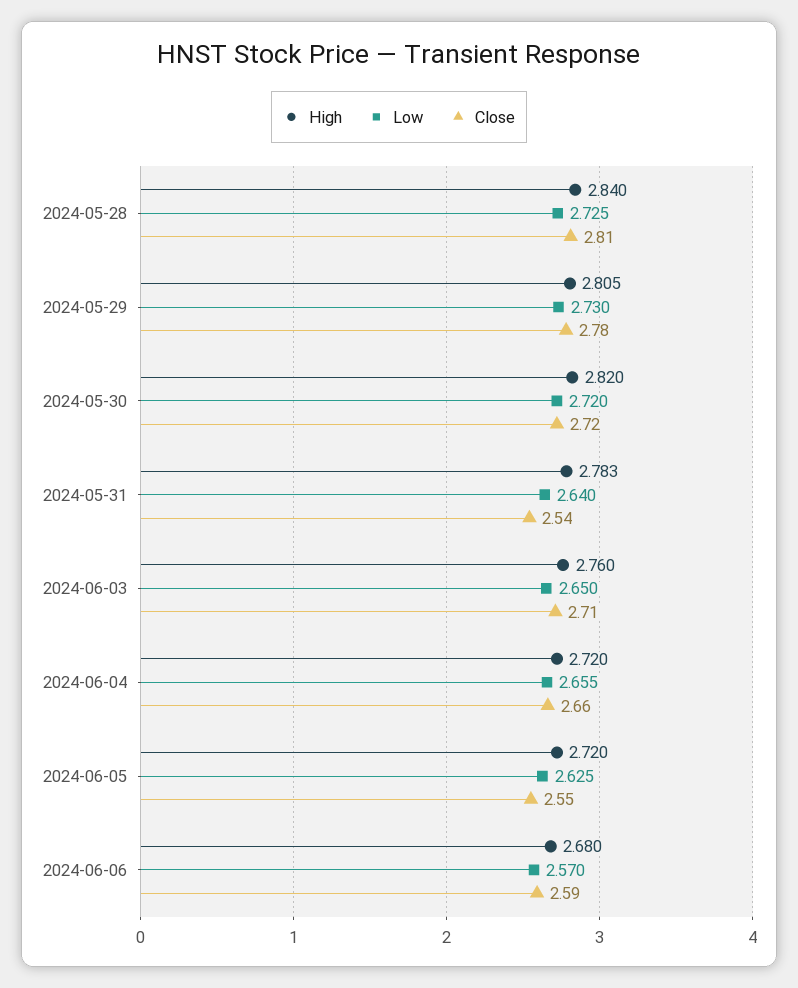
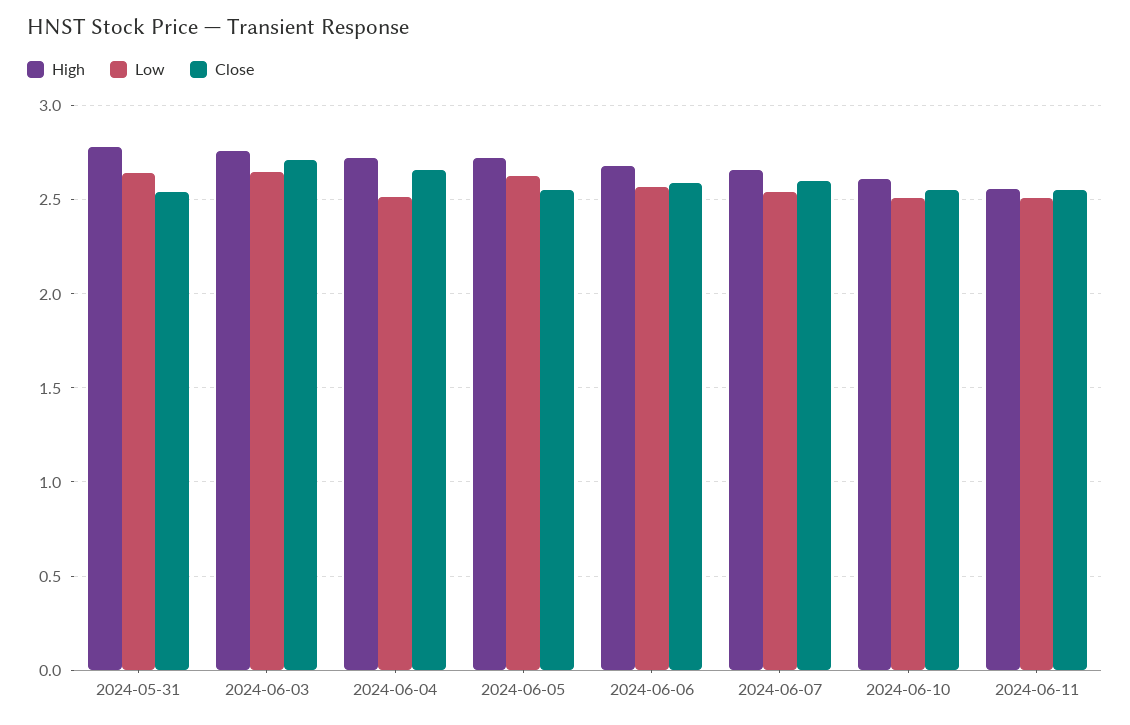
High, 2024-05-28: 2.84 -> none
Low, 2024-05-28: 2.725 -> none
Close, 2024-05-28: 2.81 -> none
High, 2024-05-29: 2.805 -> none
Low, 2024-05-29: 2.73 -> none
Close, 2024-05-29: 2.78 -> none
High, 2024-05-30: 2.82 -> none
Low, 2024-05-30: 2.72 -> none
Close, 2024-05-30: 2.72 -> none
Low, 2024-06-04: 2.655 -> 2.5
High, 2024-06-07: none -> 2.65
Low, 2024-06-07: none -> 2.55
Close, 2024-06-07: none -> 2.6
High, 2024-06-10: none -> 2.6
Low, 2024-06-10: none -> 2.5
Close, 2024-06-10: none -> 2.55
High, 2024-06-11: none -> 2.55
Low, 2024-06-11: none -> 2.5
Close, 2024-06-11: none -> 2.55

